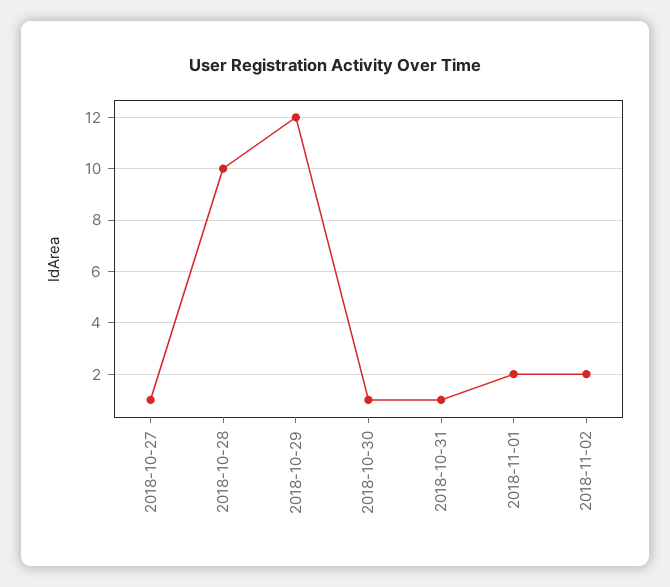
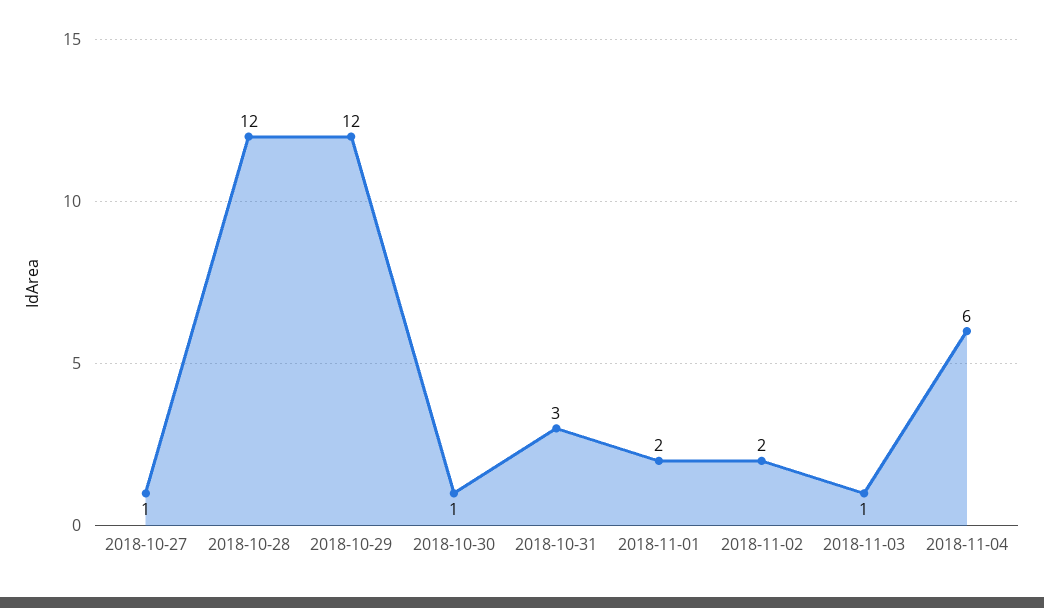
2018-10-28: 10 -> 12
2018-10-31: 1 -> 3
2018-11-03: none -> 1
2018-11-04: none -> 6

